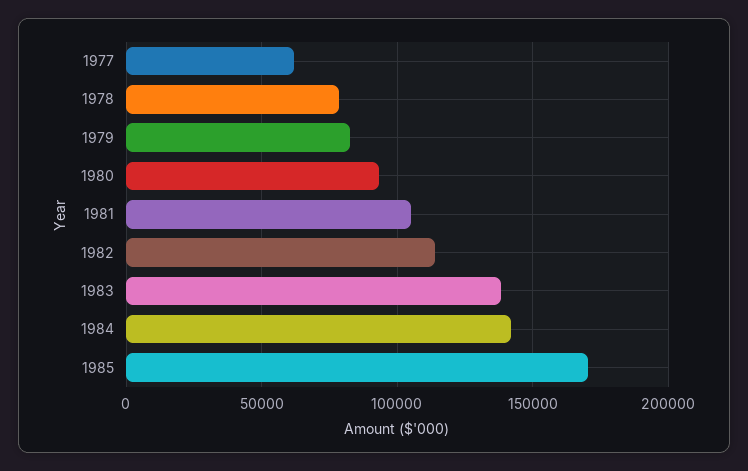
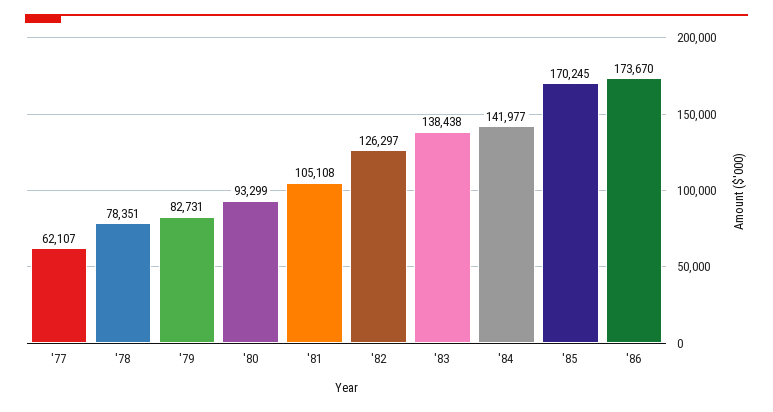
1982: 115000 -> 126297
'86: none -> 173670

